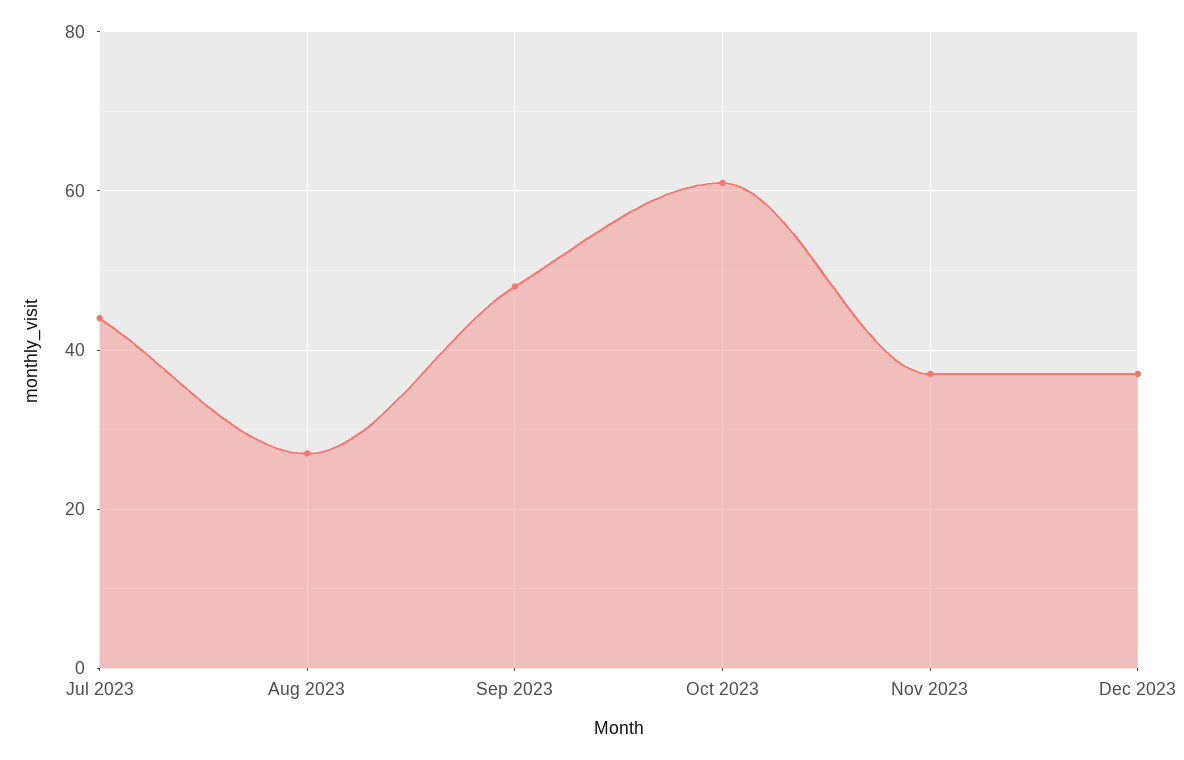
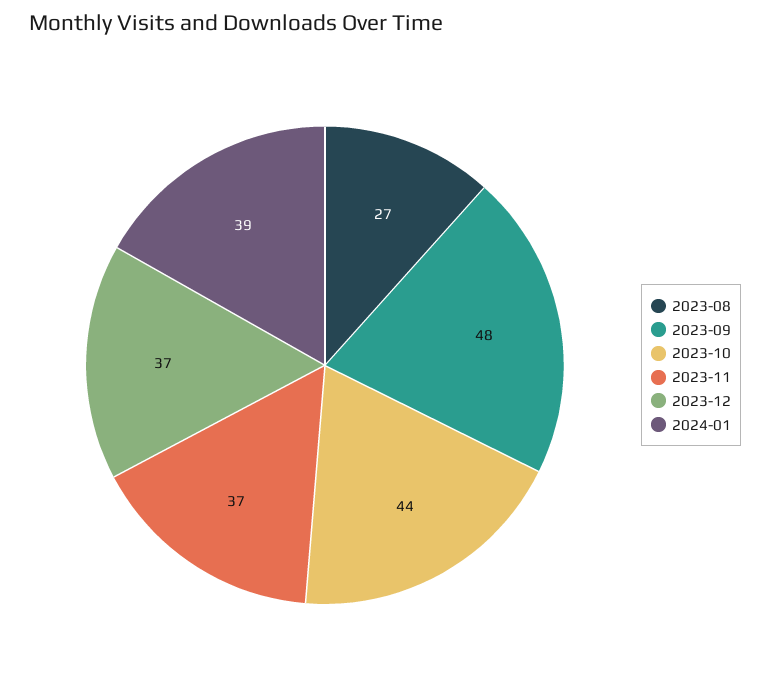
Jul 2023: 45 -> none
Oct 2023: 60 -> 44
2024-01: none -> 39

